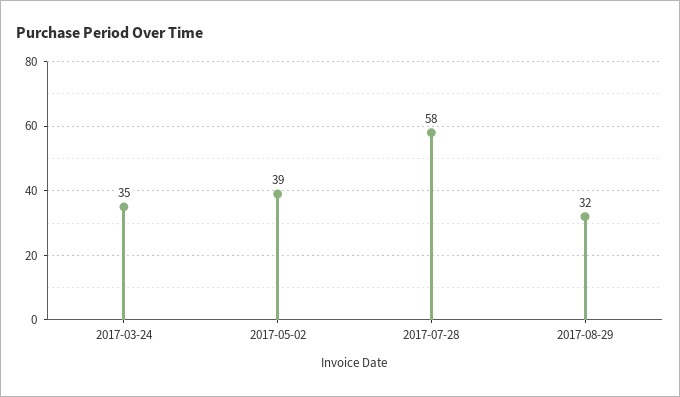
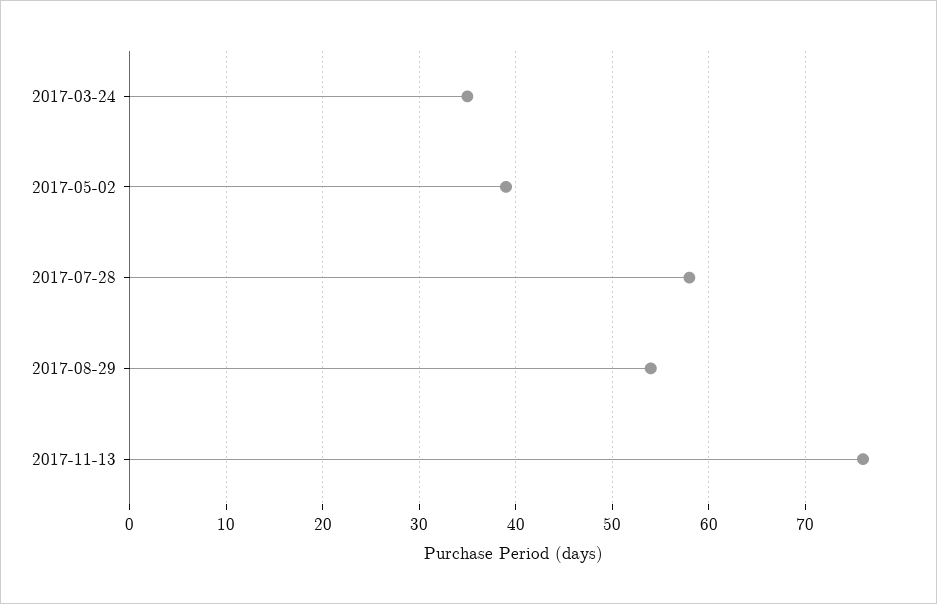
2017-08-29: 32 -> 54
2017-11-13: none -> 76

